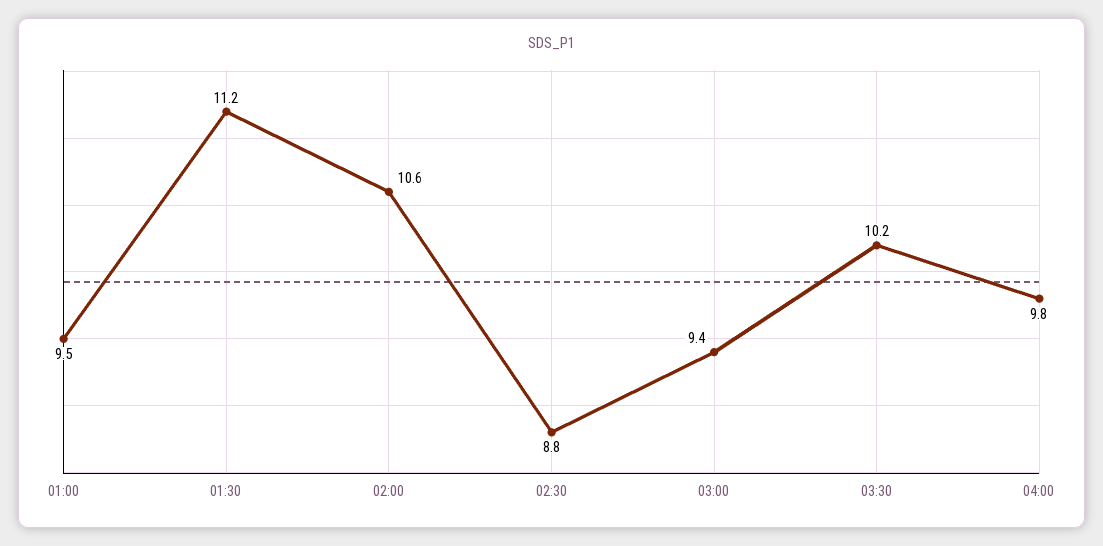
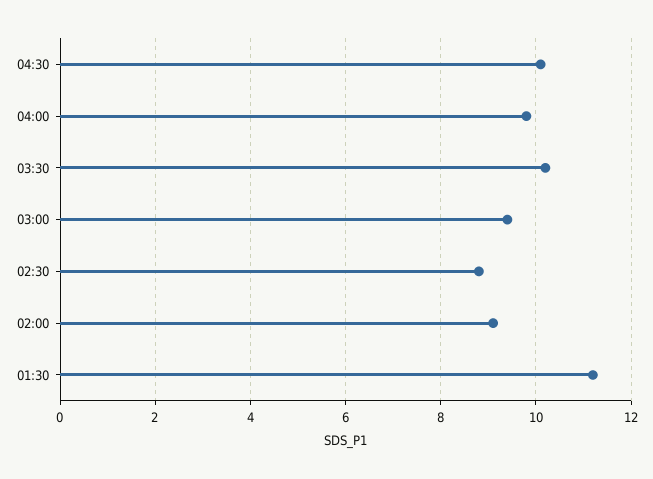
01:00: 9.5 -> none
02:00: 10.6 -> 9
04:30: none -> 10

